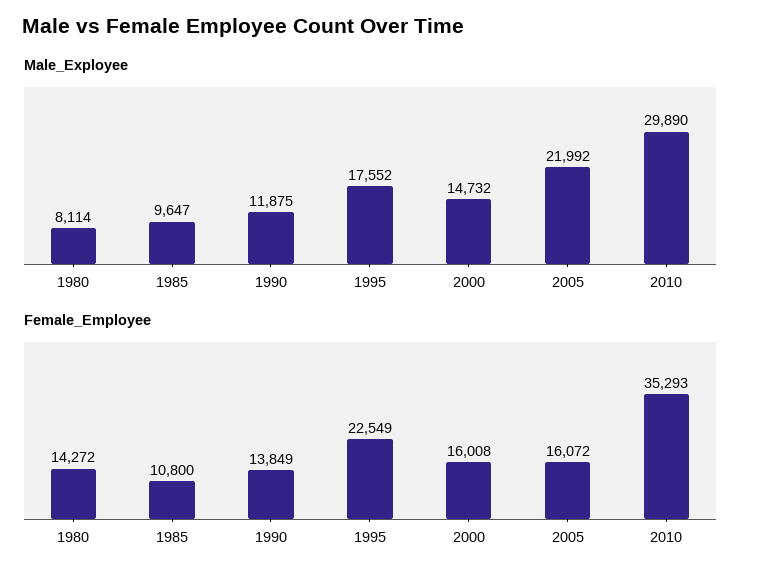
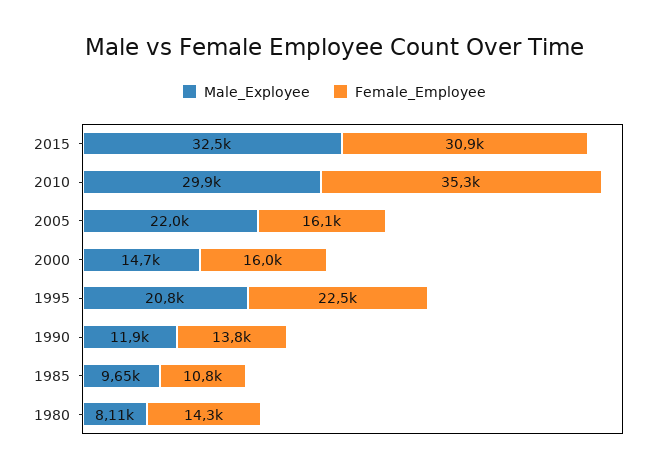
Male_Exployee, 1995: 17552 -> 20800
Male_Exployee, 2015: none -> 32500
Female_Employee, 2015: none -> 30900

